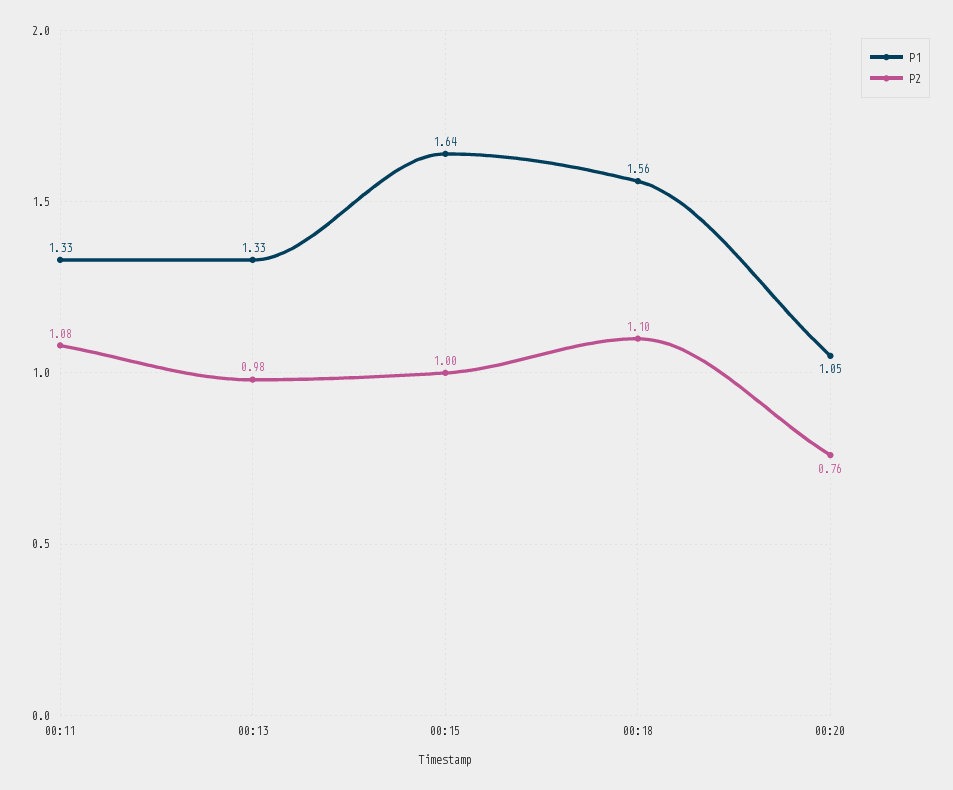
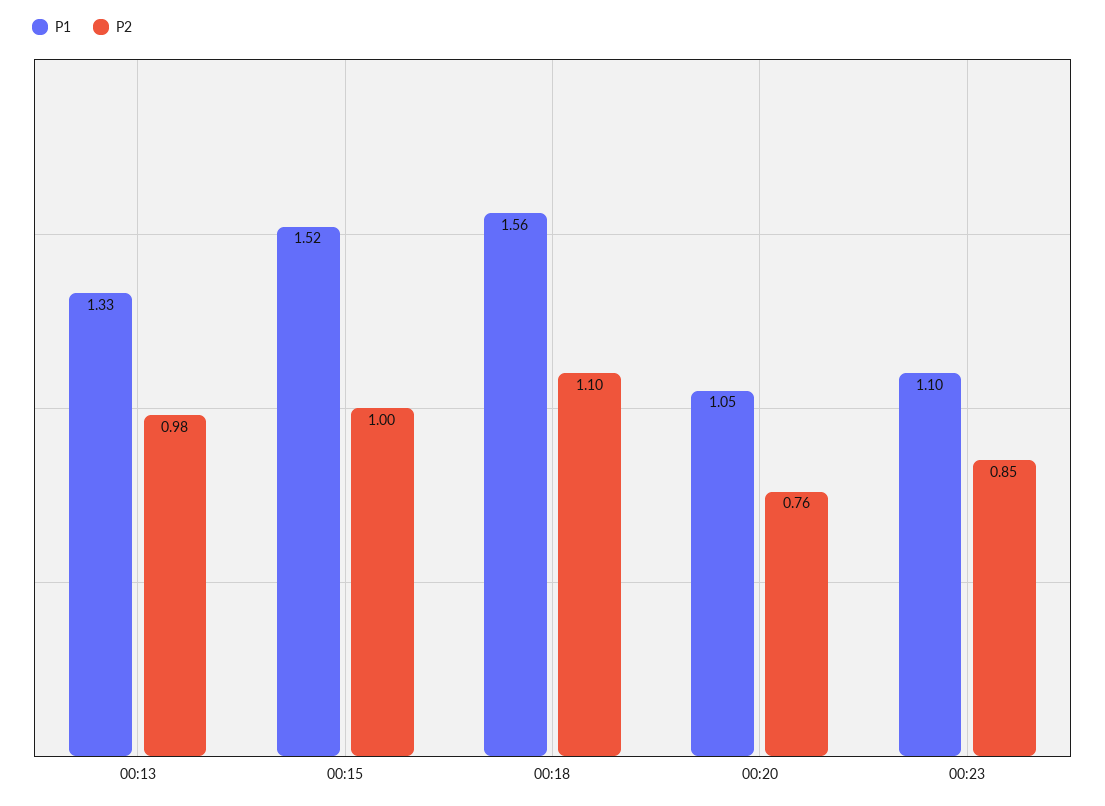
P1, 00:11: 1.33 -> none
P2, 00:11: 1.08 -> none
P1, 00:15: 1.64 -> 1.52
P1, 00:23: none -> 1.1
P2, 00:23: none -> 0.85

